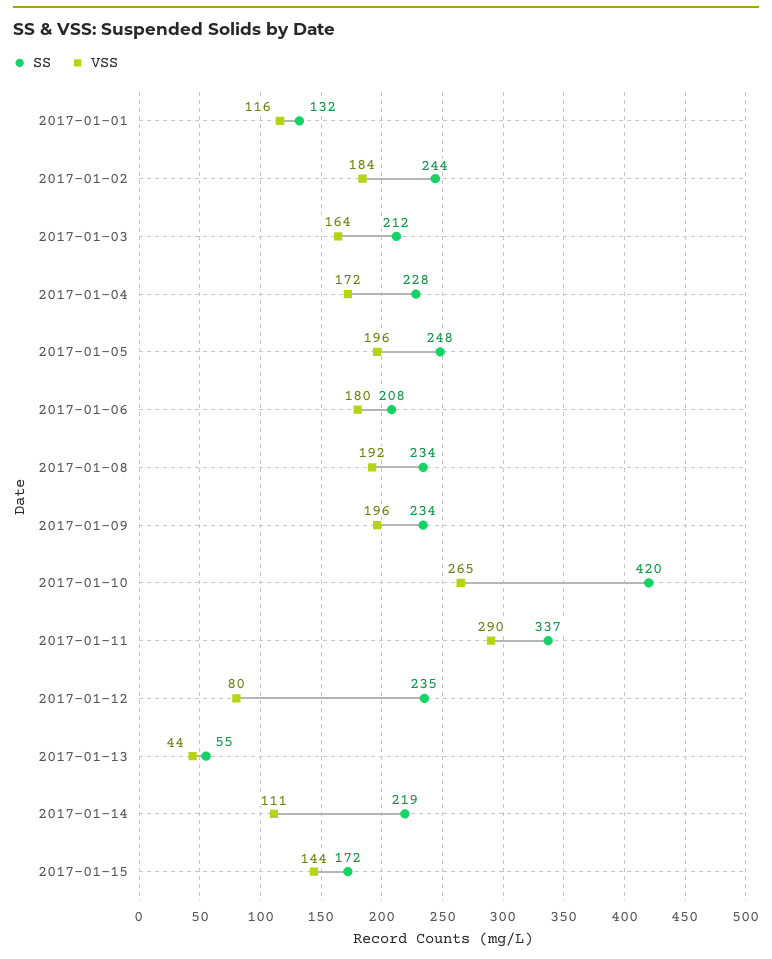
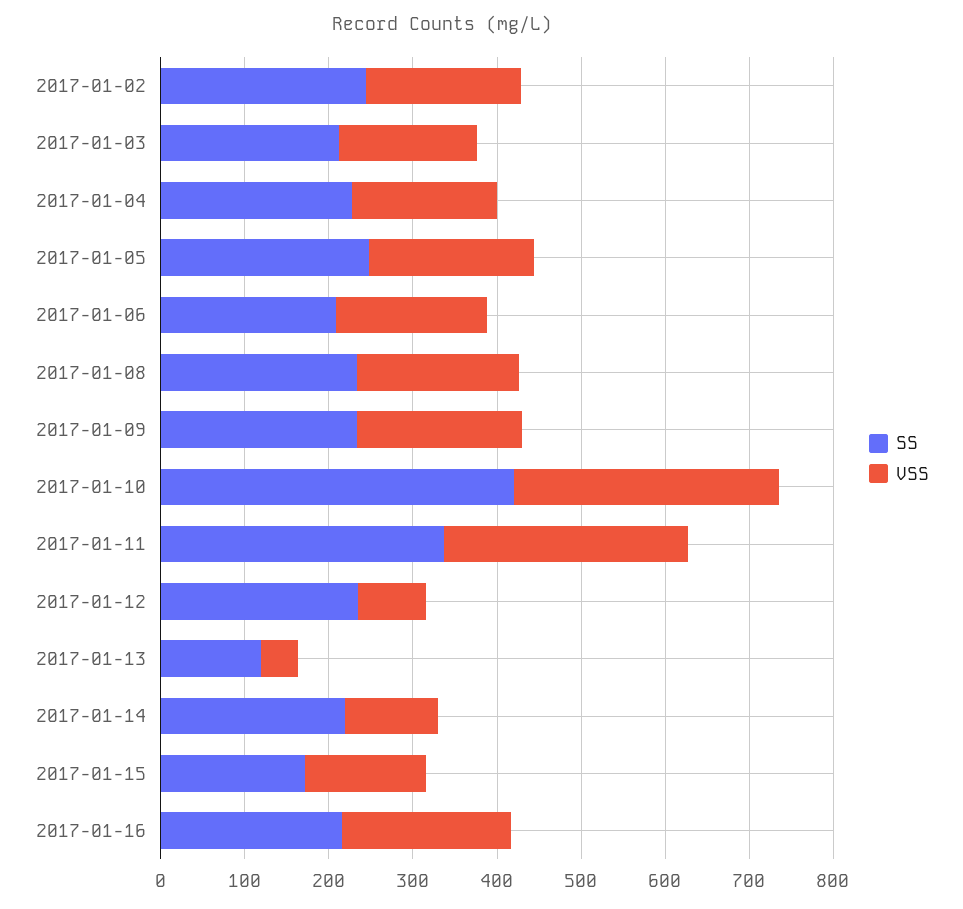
SS, 2017-01-01: 132 -> none
VSS, 2017-01-01: 116 -> none
VSS, 2017-01-10: 265 -> 320
SS, 2017-01-13: 55 -> 120
SS, 2017-01-16: none -> 220
VSS, 2017-01-16: none -> 200

